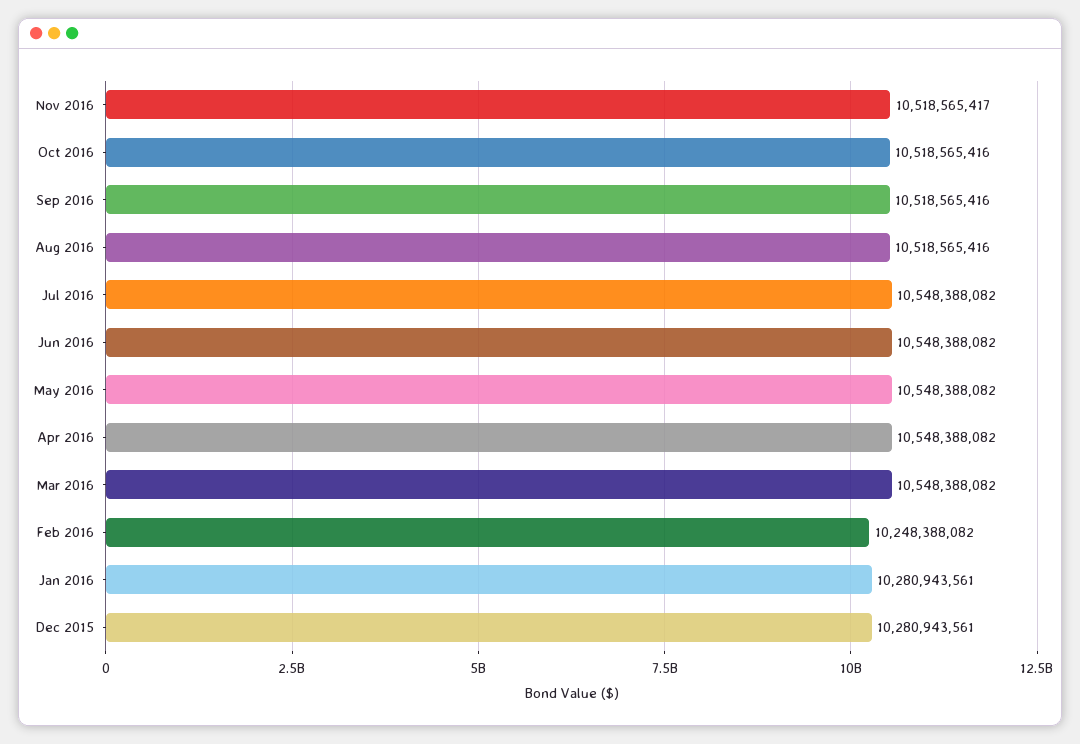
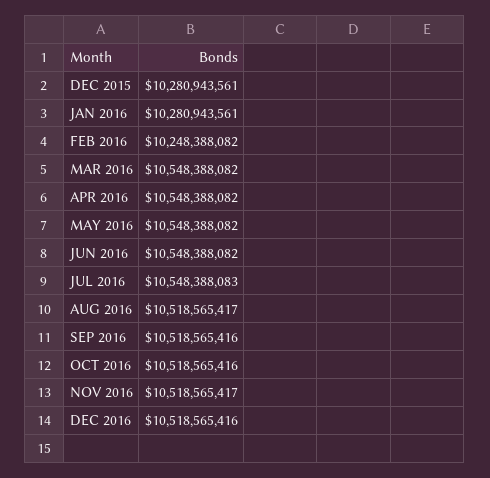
Aug 2016: 10518565416 -> 10518565417
Jul 2016: 10548388082 -> 10548388083
DEC 2016: none -> 10518565416

